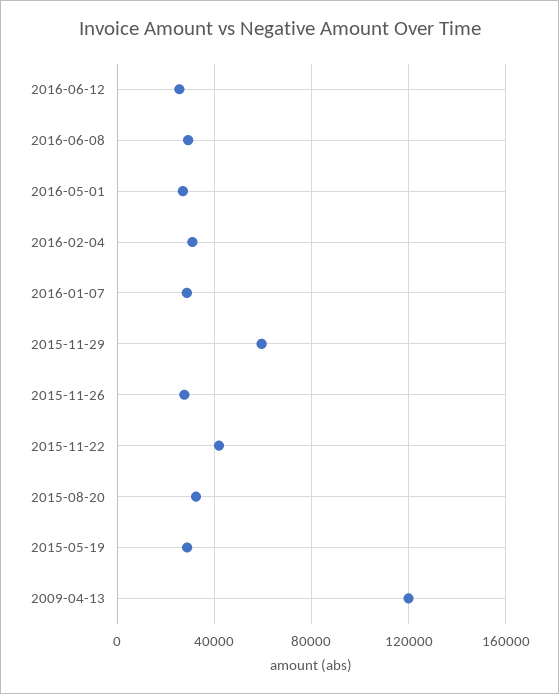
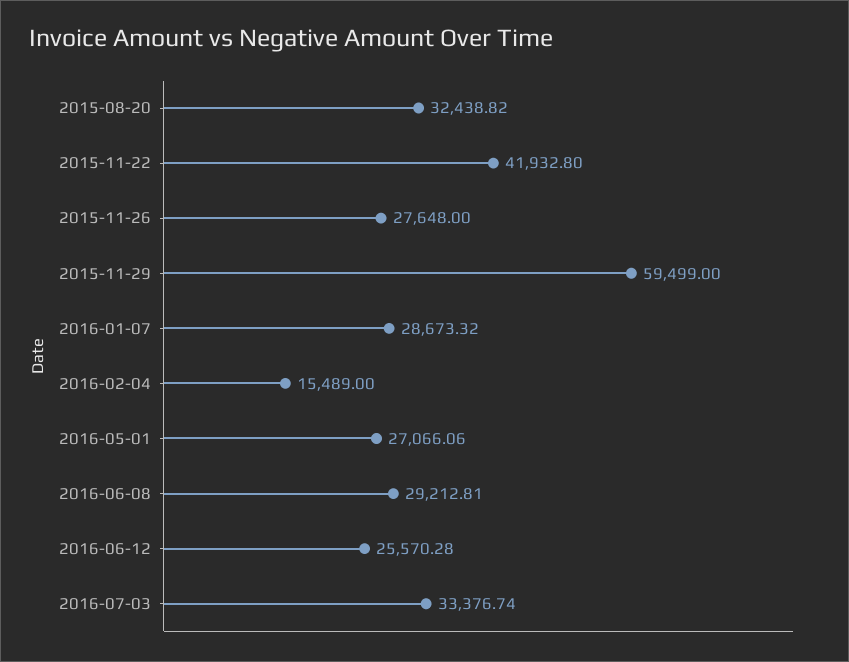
2016-02-04: 30000 -> 15489
2015-05-19: 30000 -> none
2009-04-13: 120000 -> none
2016-07-03: none -> 33376.74

